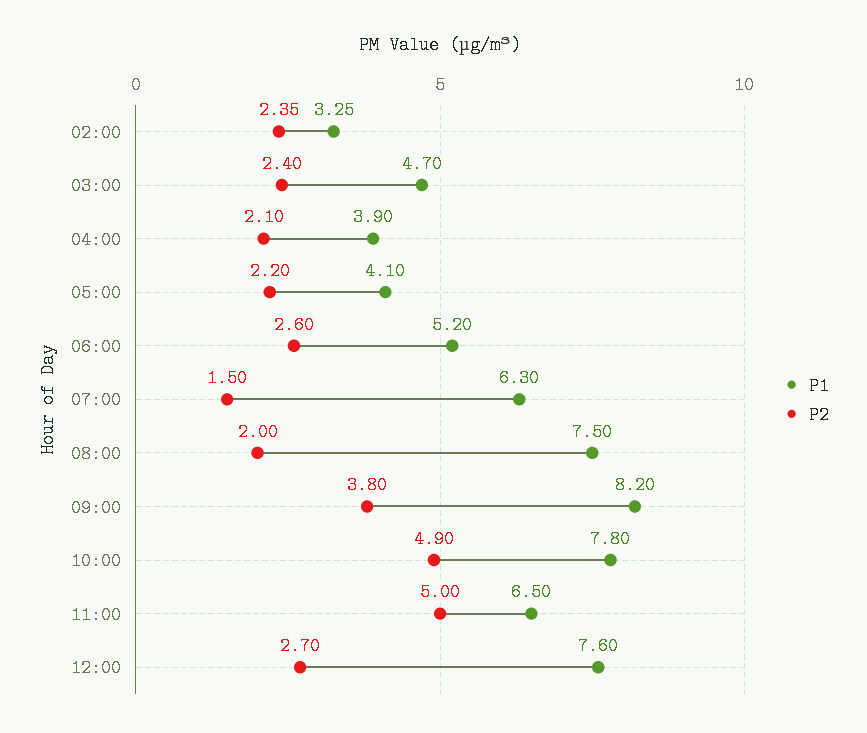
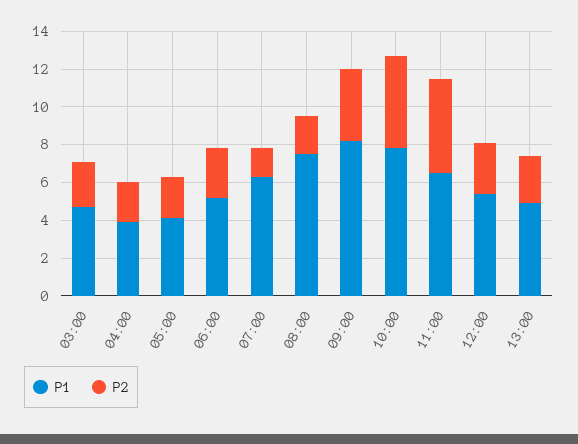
P1, 02:00: 3.25 -> none
P2, 02:00: 2.35 -> none
P1, 12:00: 7.6 -> 5.5
P1, 13:00: none -> 5
P2, 13:00: none -> 2.5

